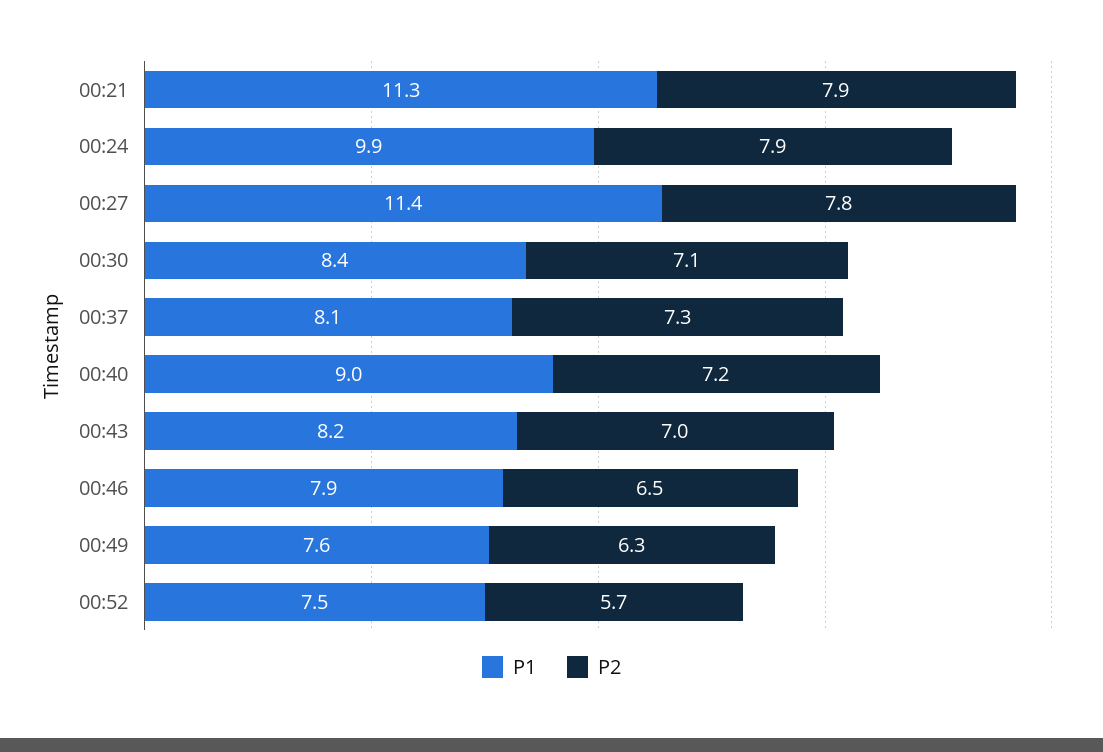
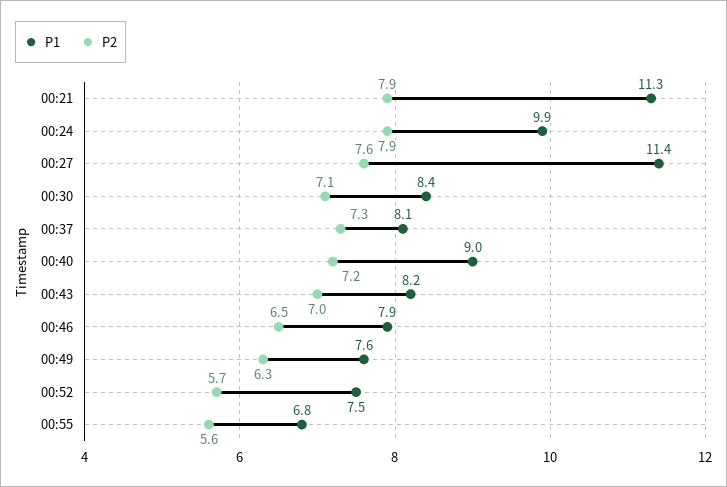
P2, 00:27: 7.8 -> 7.6
P1, 00:55: none -> 6.8
P2, 00:55: none -> 5.6

